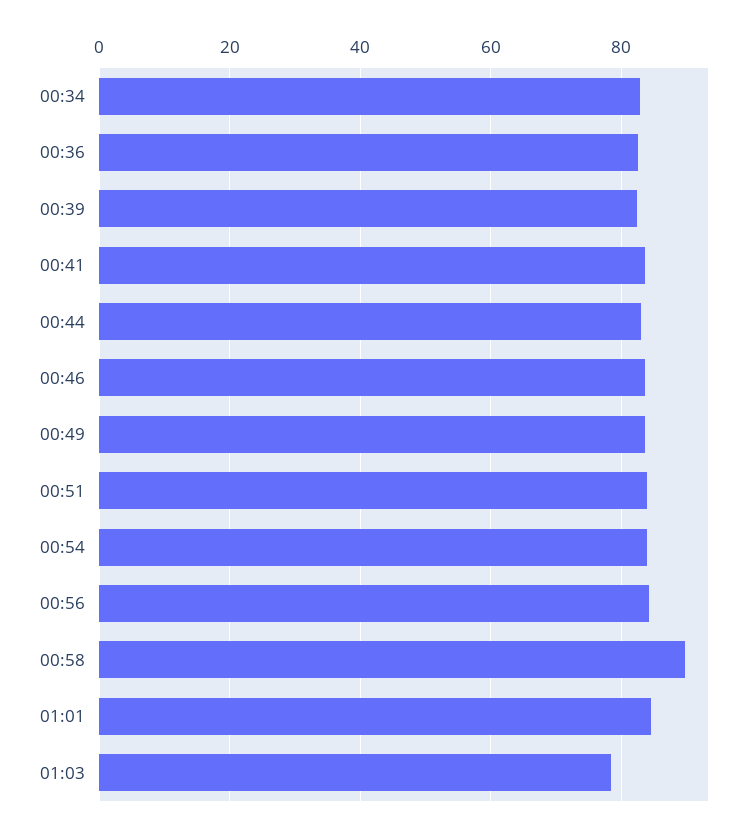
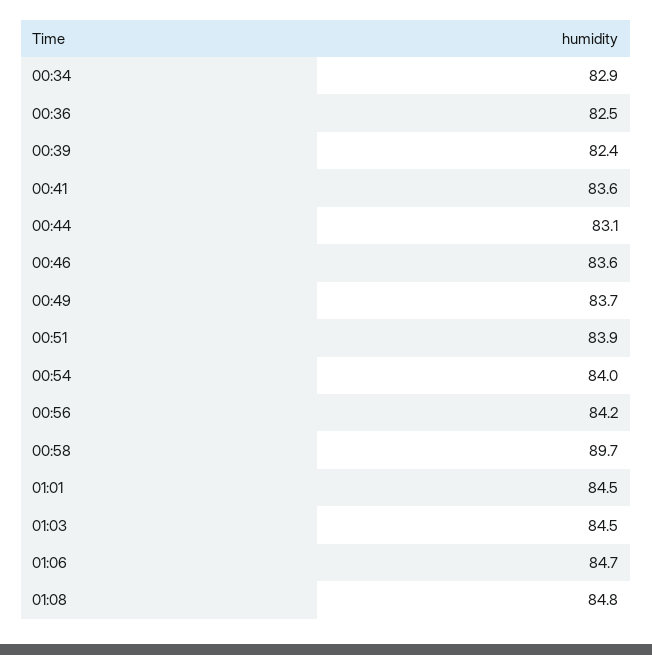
01:03: 78 -> 84.5
01:06: none -> 84.7
01:08: none -> 84.8

